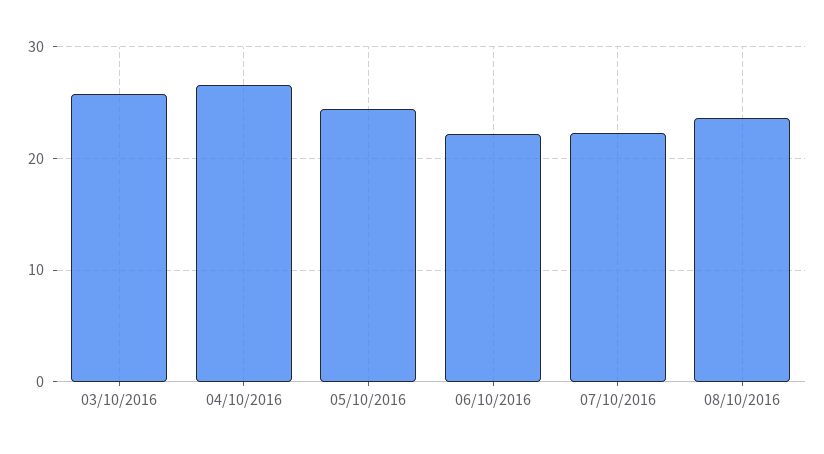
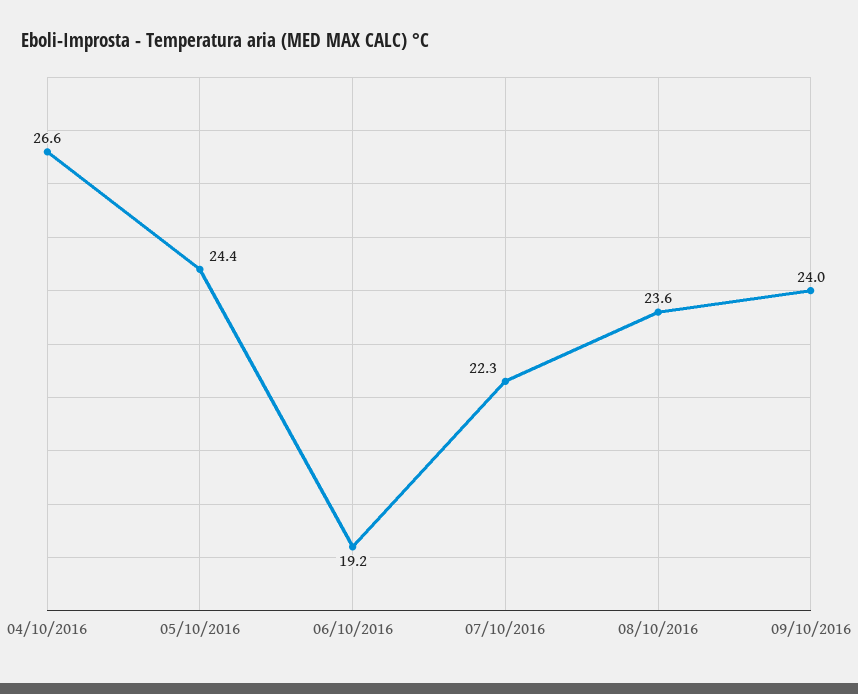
03/10/2016: 26 -> none
06/10/2016: 22 -> 19.2
09/10/2016: none -> 24

